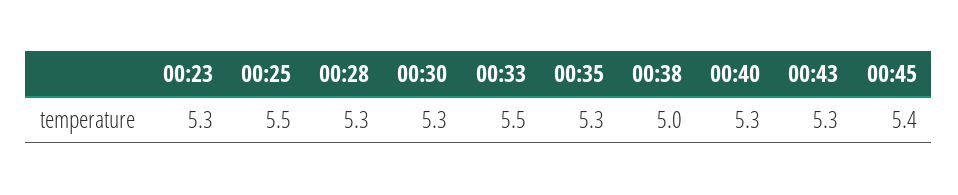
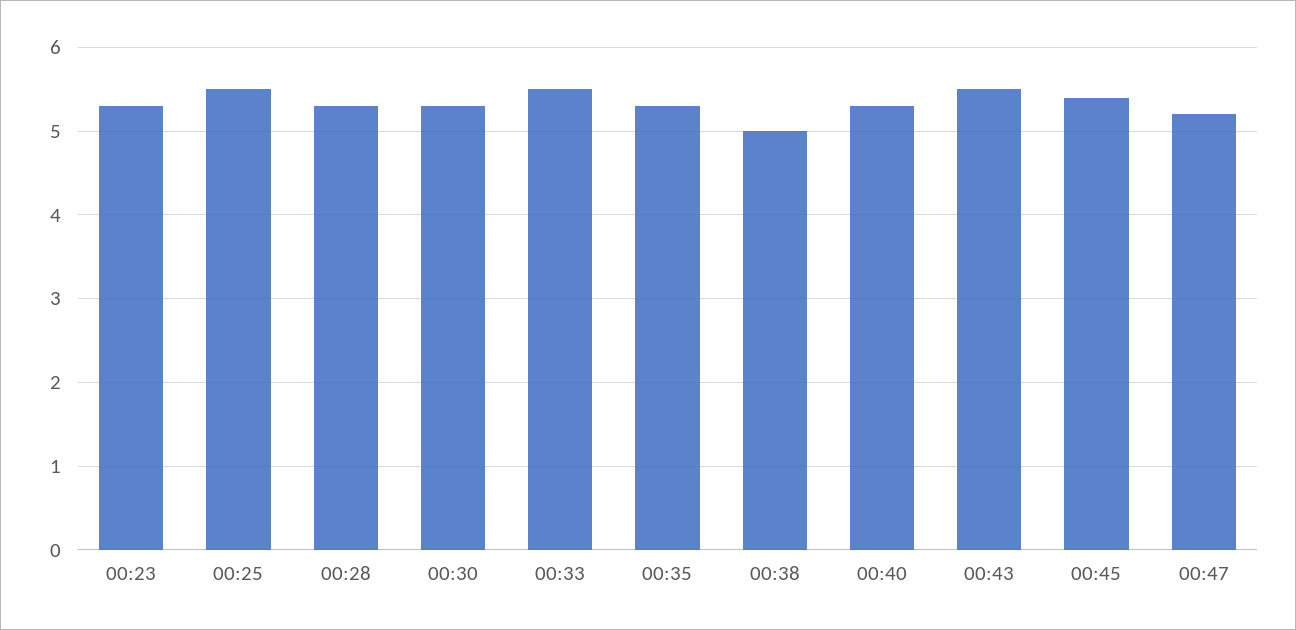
00:43: 5.3 -> 5.5
00:47: none -> 5.2

